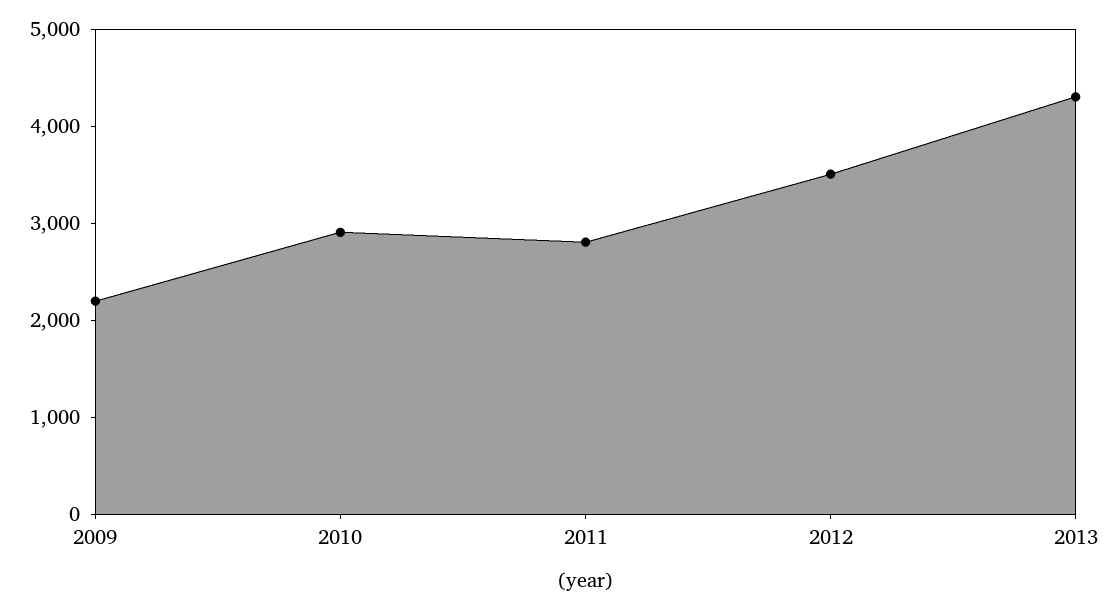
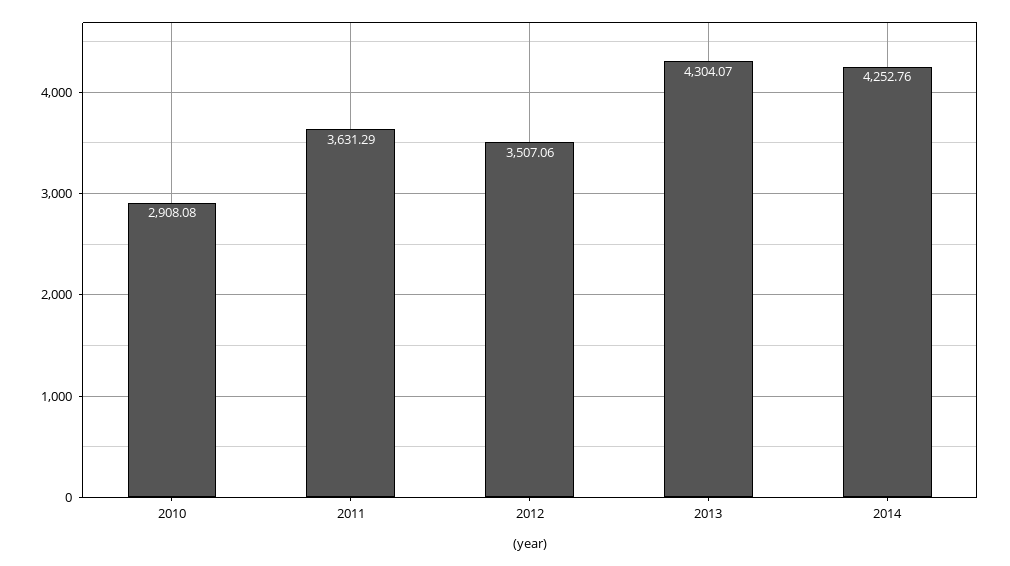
2009: 2200 -> none
2011: 2800 -> 3631.29
2014: none -> 4252.76

